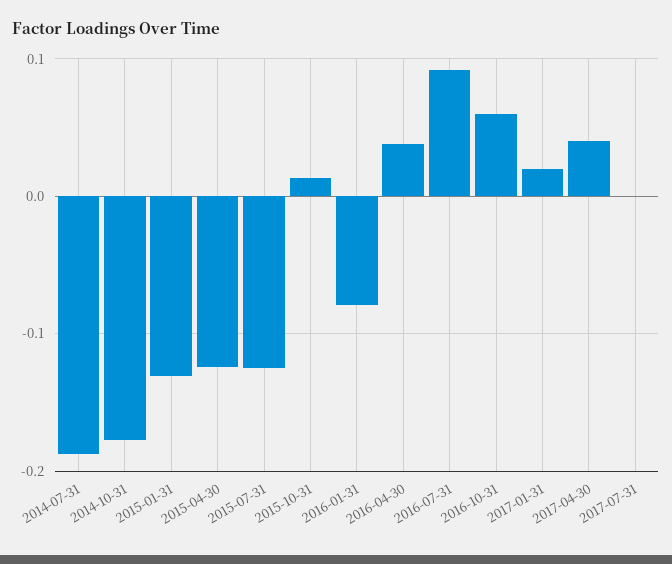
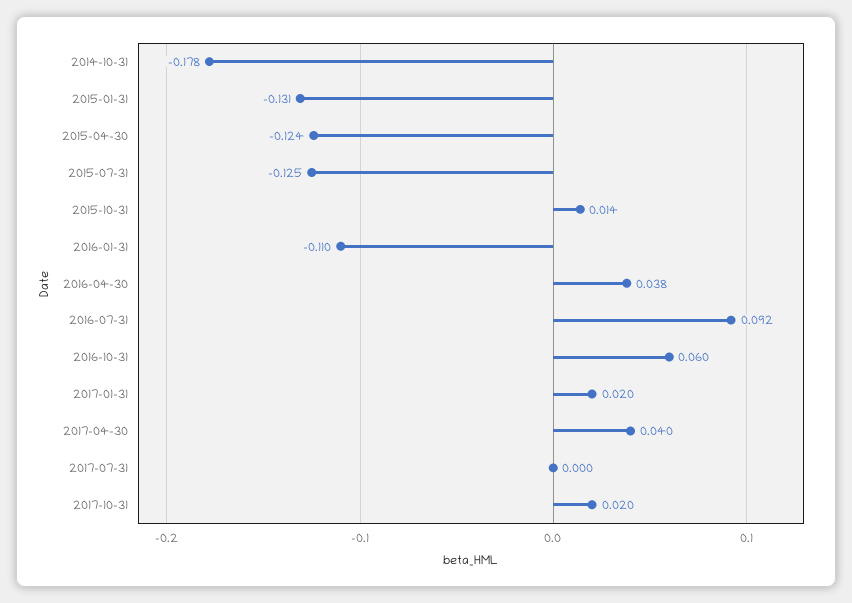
2014-07-31: -0.19 -> none
2016-01-31: -0.08 -> -0.11
2017-10-31: none -> 0.02

